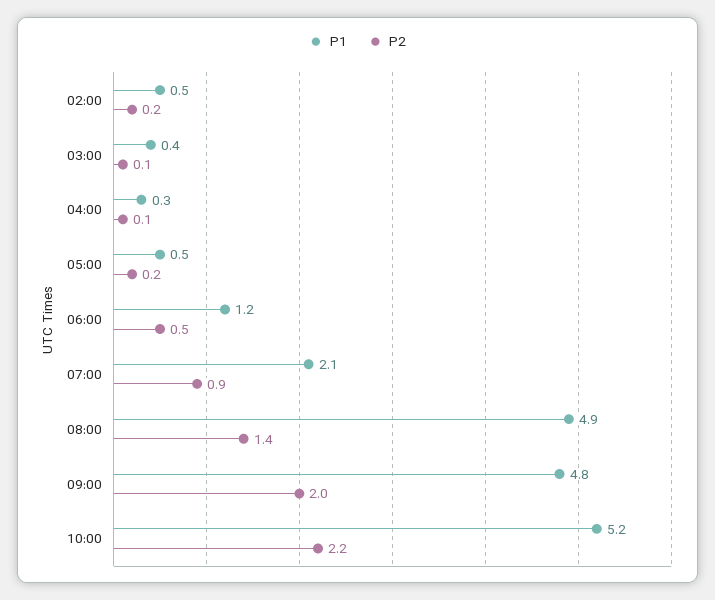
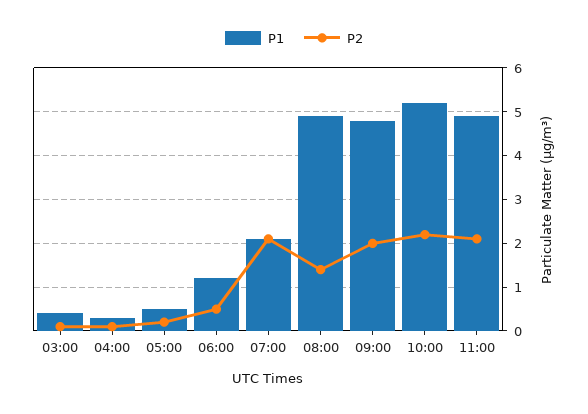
P1, 02:00: 0.5 -> none
P2, 02:00: 0.2 -> none
P2, 07:00: 0.9 -> 2
P1, 11:00: none -> 5
P2, 11:00: none -> 2

